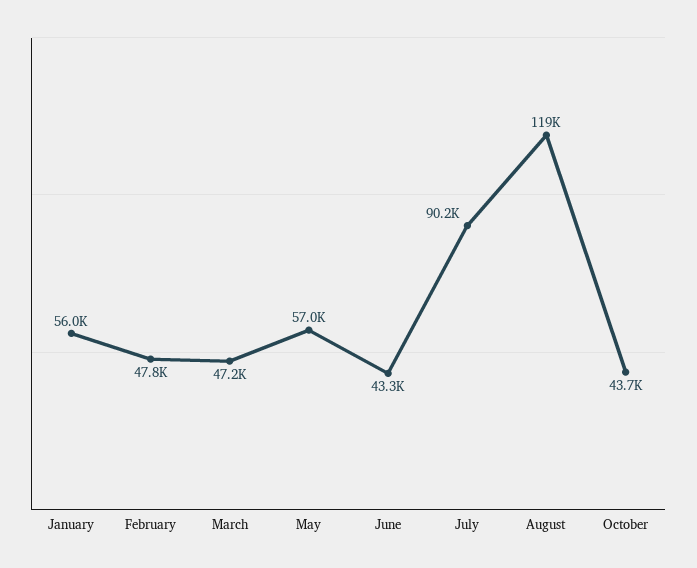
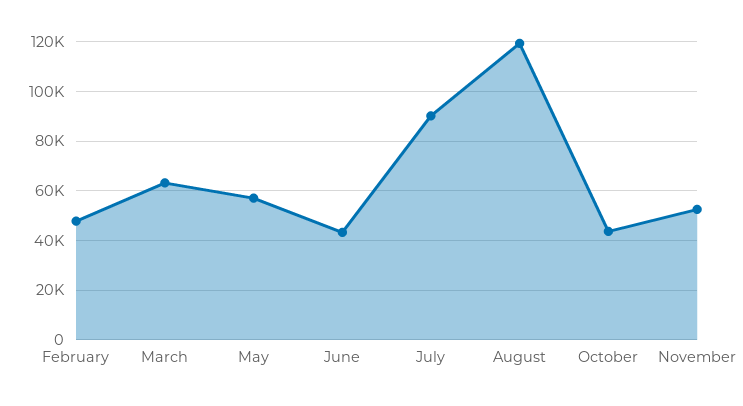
January: 56000 -> none
March: 47200 -> 62500
November: none -> 52500

